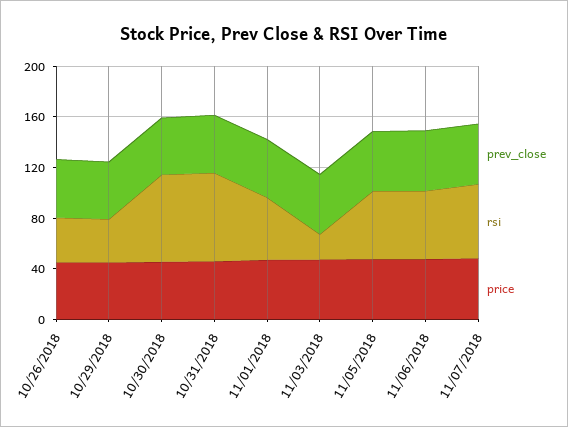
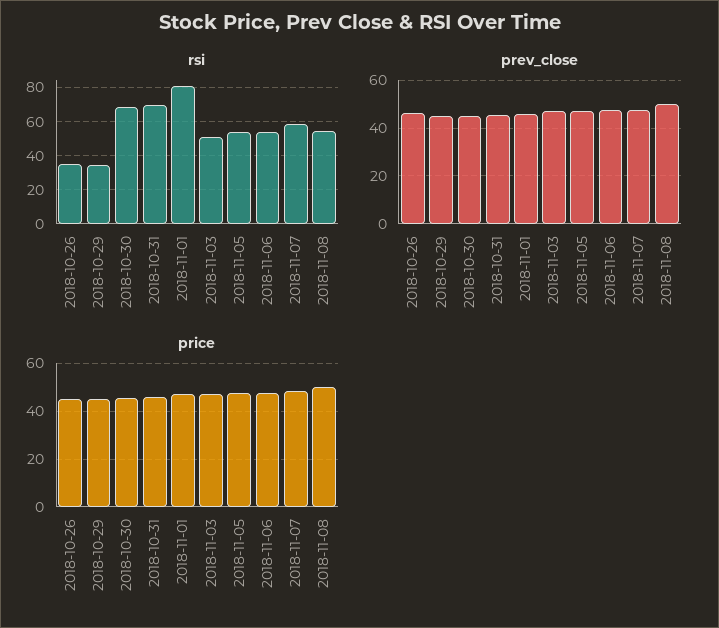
rsi, 11/01/2018: 50 -> 80
rsi, 11/03/2018: 20 -> 50
rsi, 2018-11-08: none -> 55
prev_close, 2018-11-08: none -> 50
price, 2018-11-08: none -> 50

